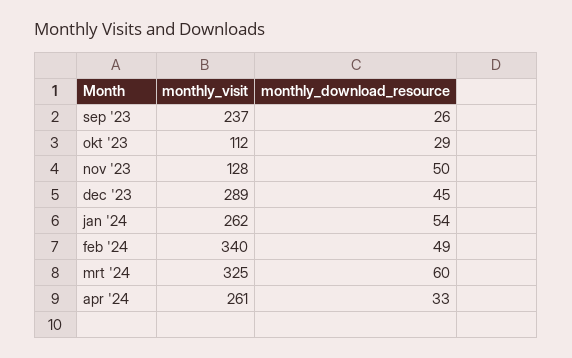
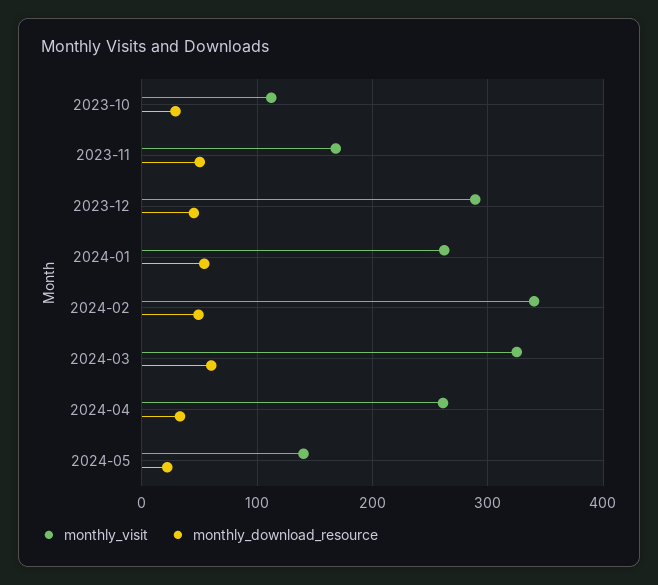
monthly_visit, sep '23: 237 -> none
monthly_download_resource, sep '23: 26 -> none
monthly_visit, nov '23: 128 -> 170
monthly_visit, 2024-05: none -> 140
monthly_download_resource, 2024-05: none -> 20

